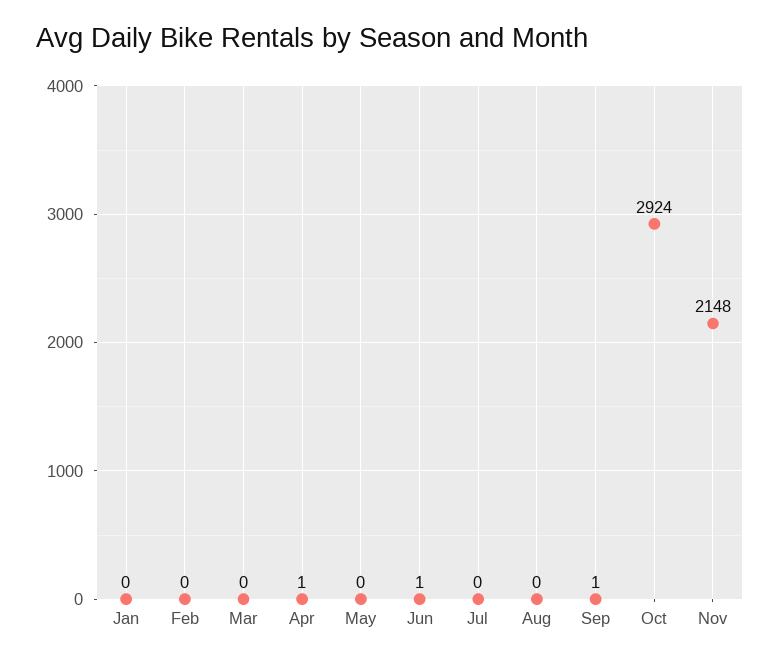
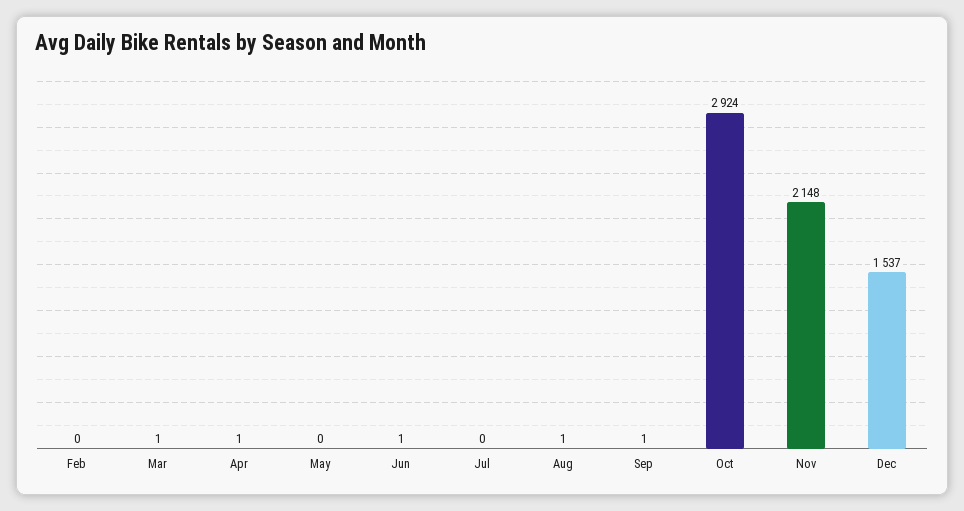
Jan: 0 -> none
Mar: 0 -> 1
Aug: 0 -> 1
Dec: none -> 1537

